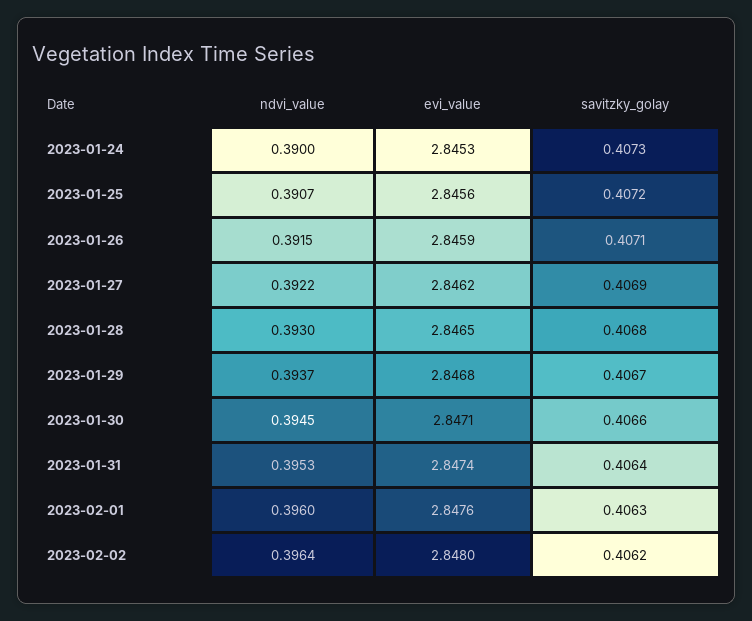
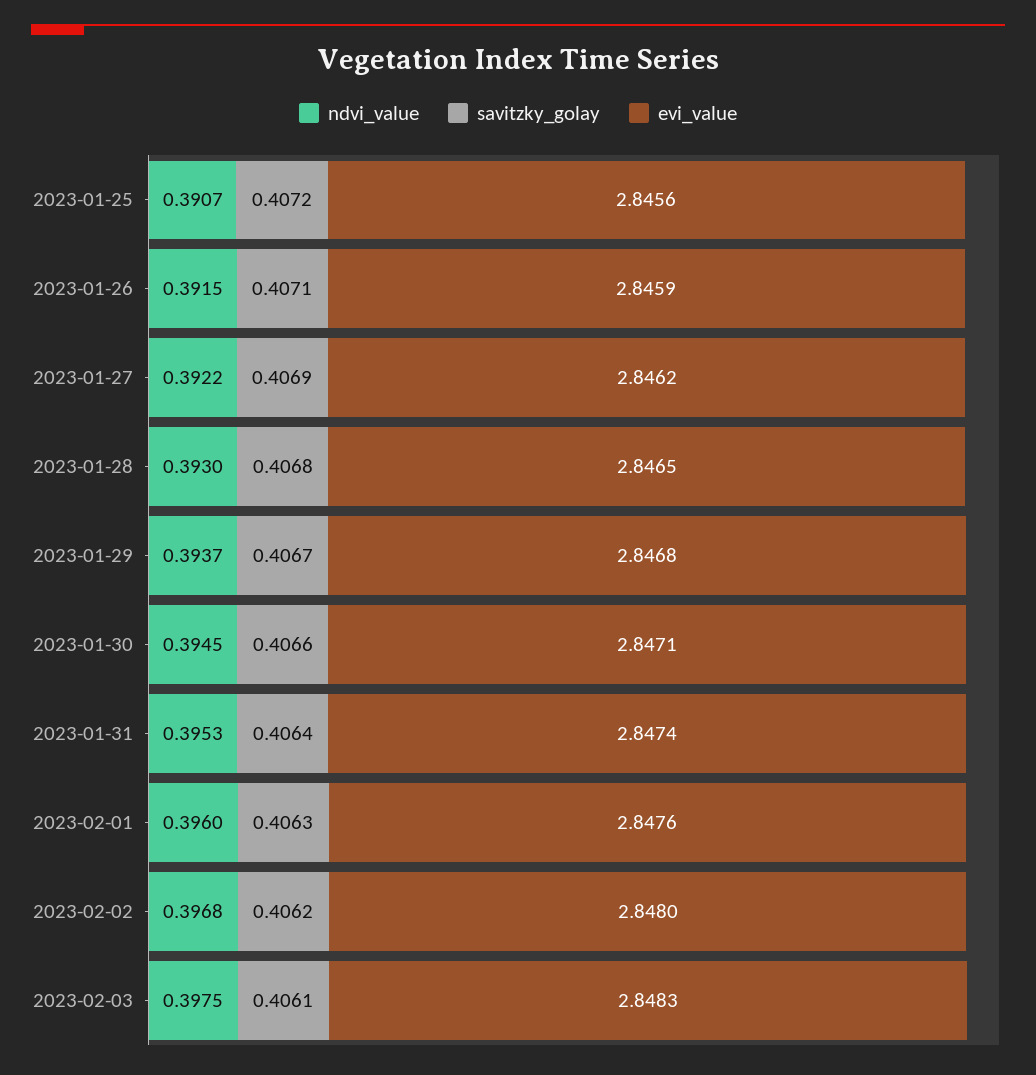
ndvi_value, 2023-01-24: 0.39 -> none
evi_value, 2023-01-24: 2.8453 -> none
savitzky_golay, 2023-01-24: 0.4073 -> none
ndvi_value, 2023-02-02: 0.3964 -> 0.3968
ndvi_value, 2023-02-03: none -> 0.3975
savitzky_golay, 2023-02-03: none -> 0.4061
evi_value, 2023-02-03: none -> 2.8483

